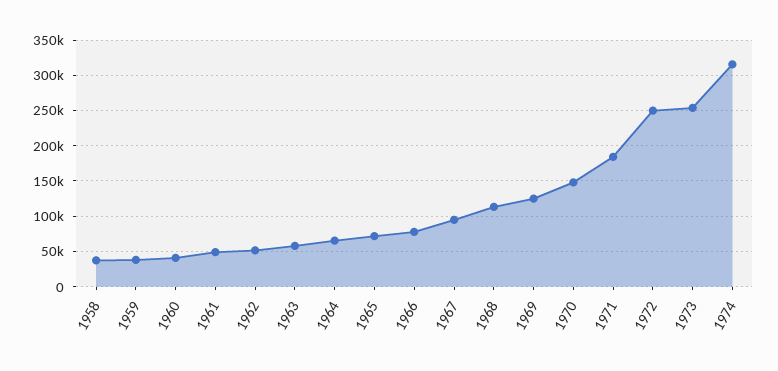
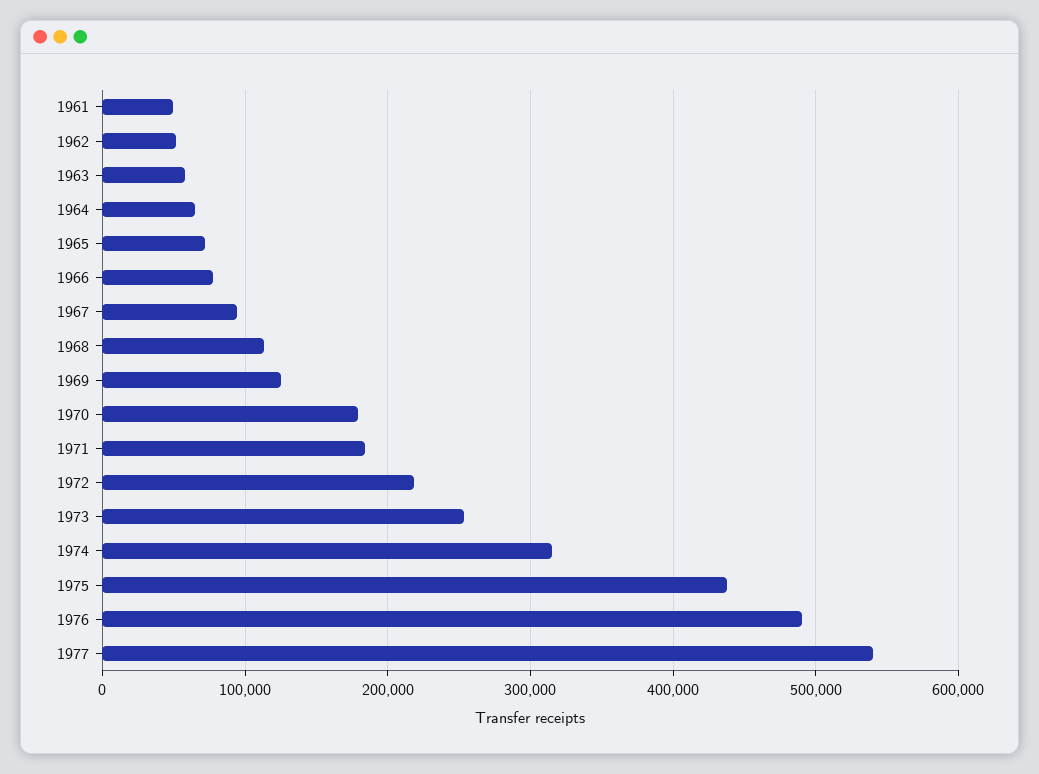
1958: 40000 -> none
1959: 40000 -> none
1960: 40000 -> none
1970: 150000 -> 180000
1972: 250000 -> 220000
1975: none -> 440000
1976: none -> 490000
1977: none -> 540000

